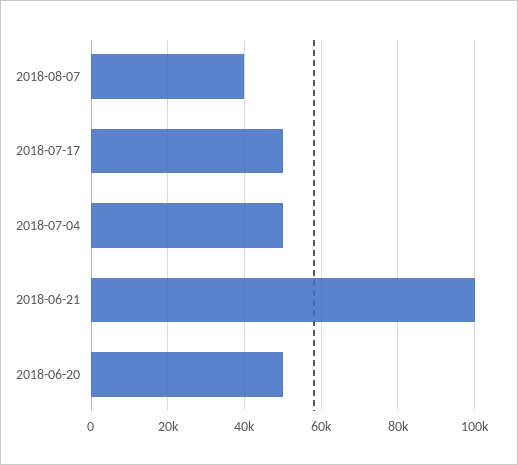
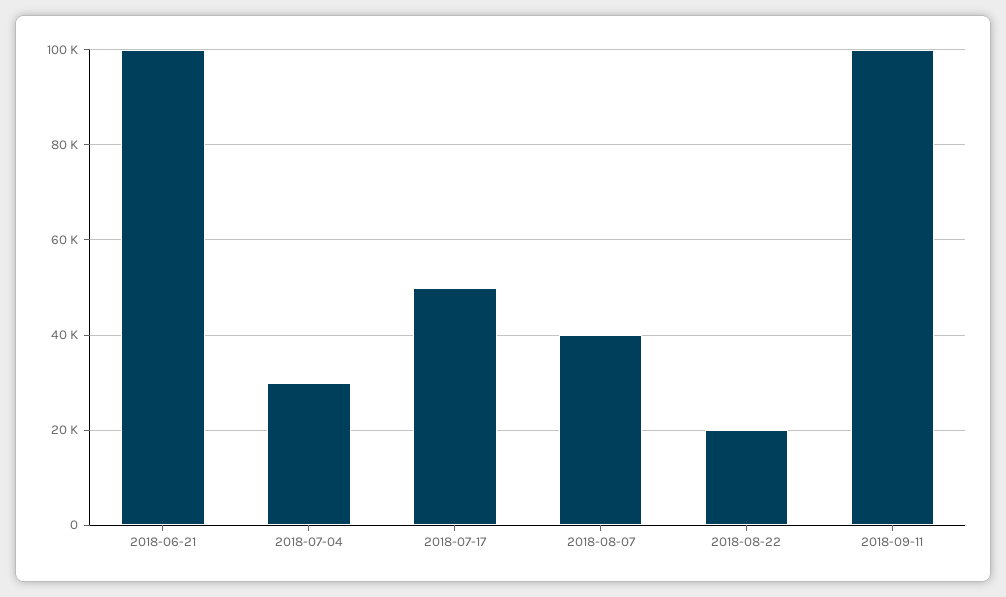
2018-07-04: 50000 -> 30000
2018-06-20: 50000 -> none
2018-08-22: none -> 20000
2018-09-11: none -> 100000

